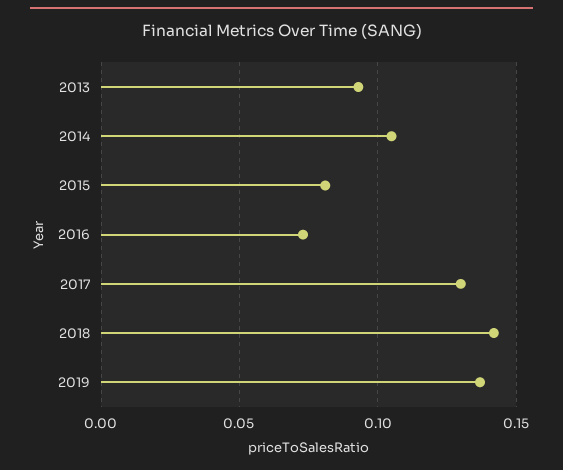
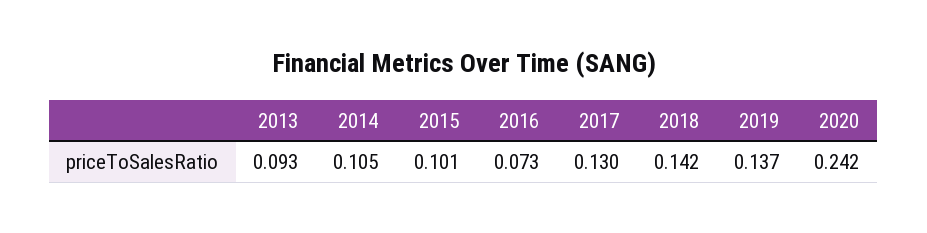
2015: 0.08 -> 0.101
2020: none -> 0.242

